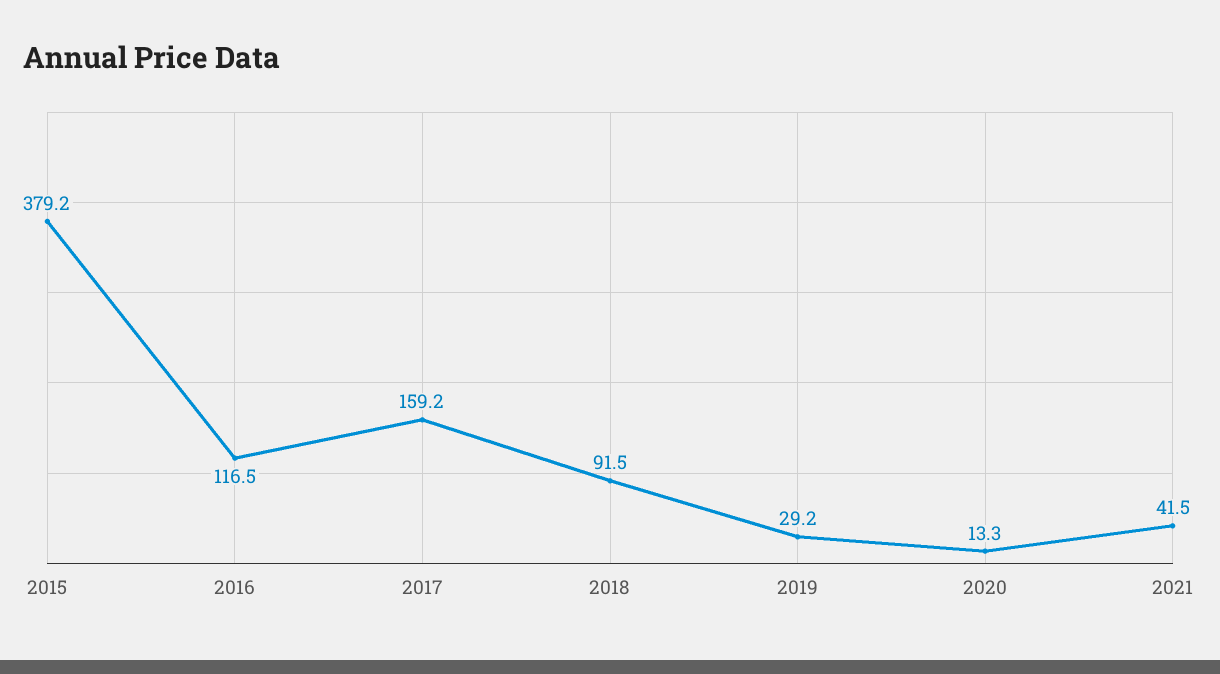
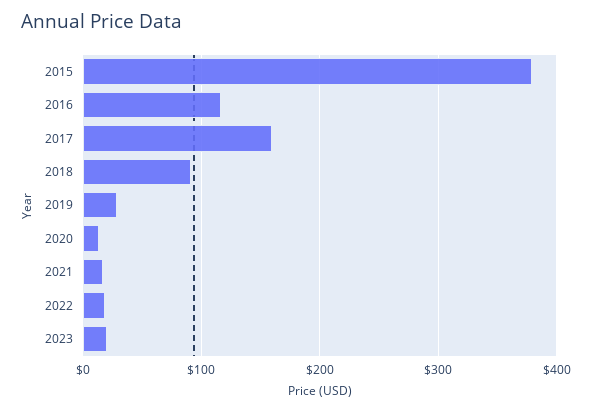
2021: 41.5 -> 20
2022: none -> 20
2023: none -> 20

